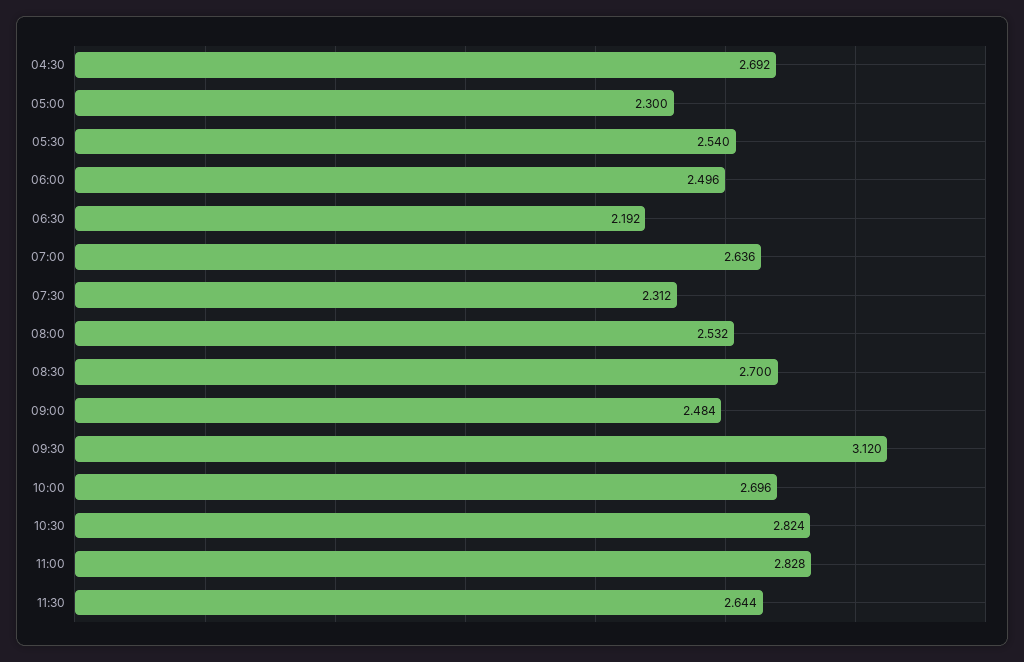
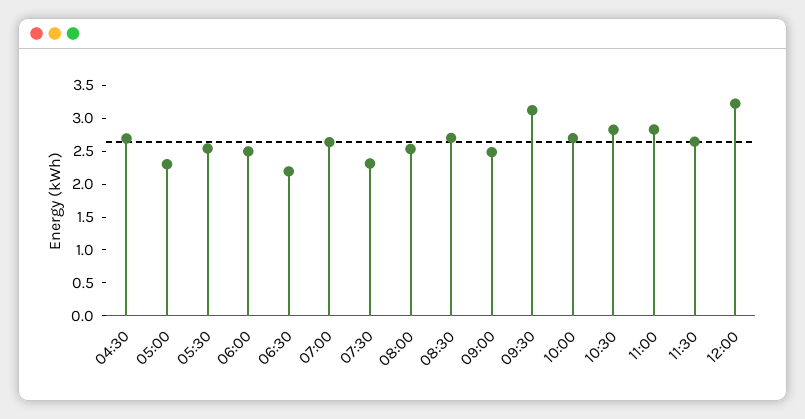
12:00: none -> 3.25

